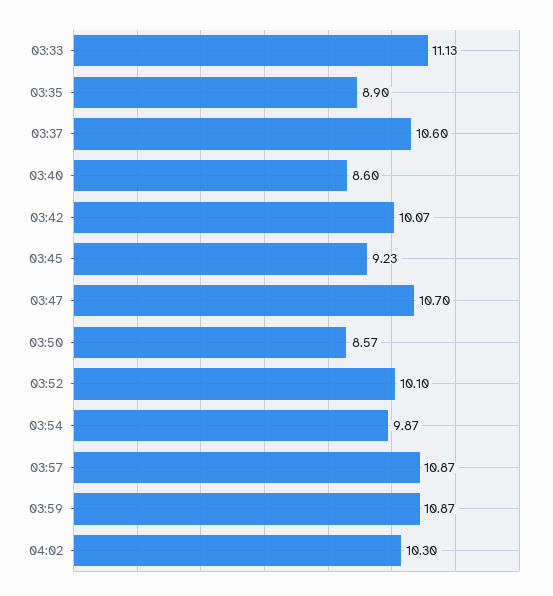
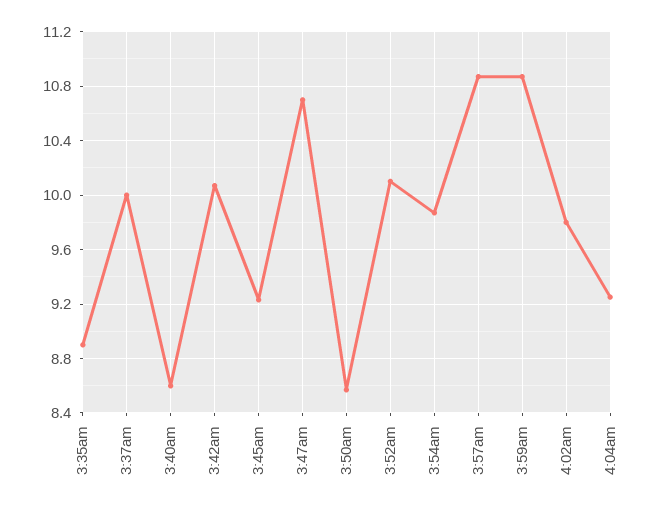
03:33: 11.13 -> none
03:37: 10.6 -> 10
04:02: 10.3 -> 9.8
4:04am: none -> 9.25

